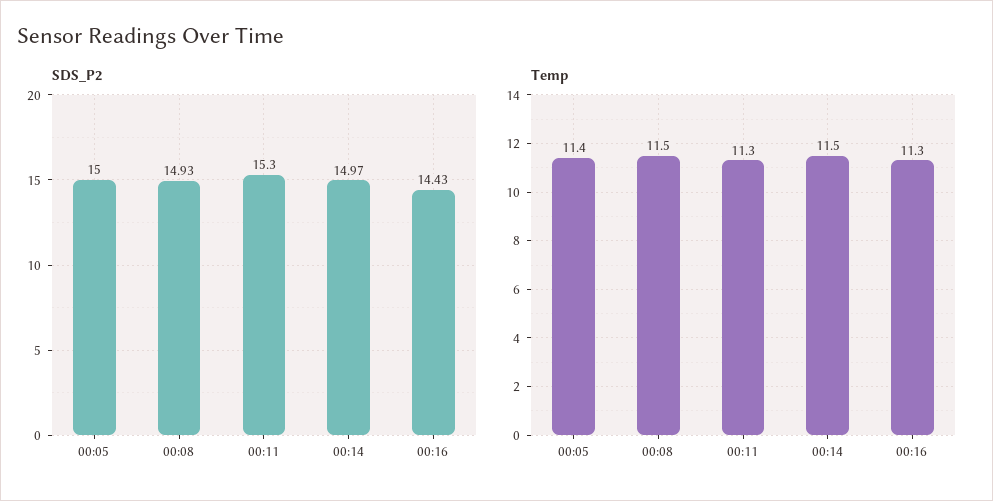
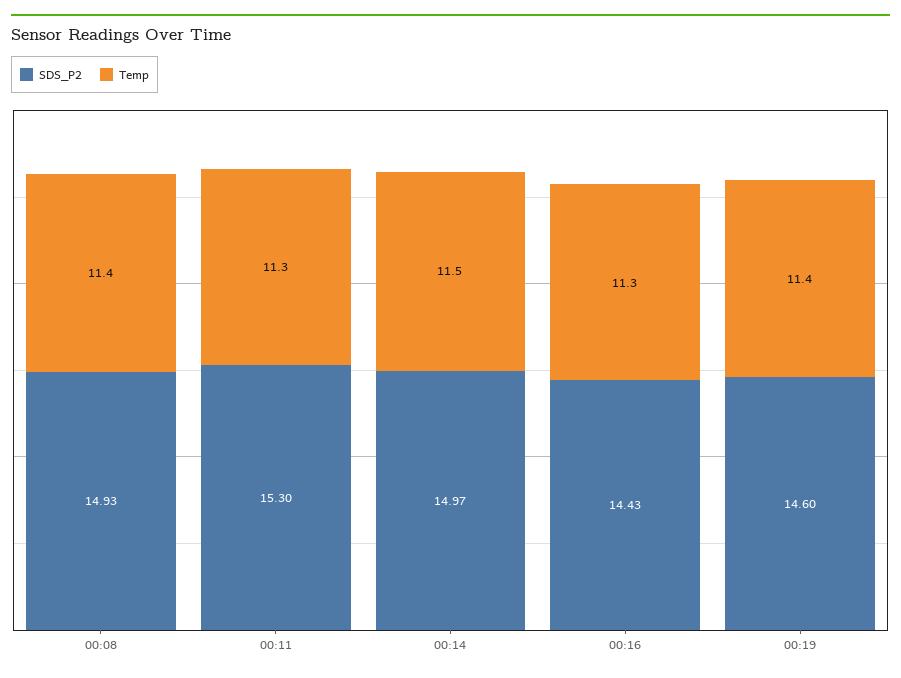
SDS_P2, 00:05: 15 -> none
Temp, 00:05: 11.4 -> none
Temp, 00:08: 11.5 -> 11.4
SDS_P2, 00:19: none -> 14.6
Temp, 00:19: none -> 11.4

